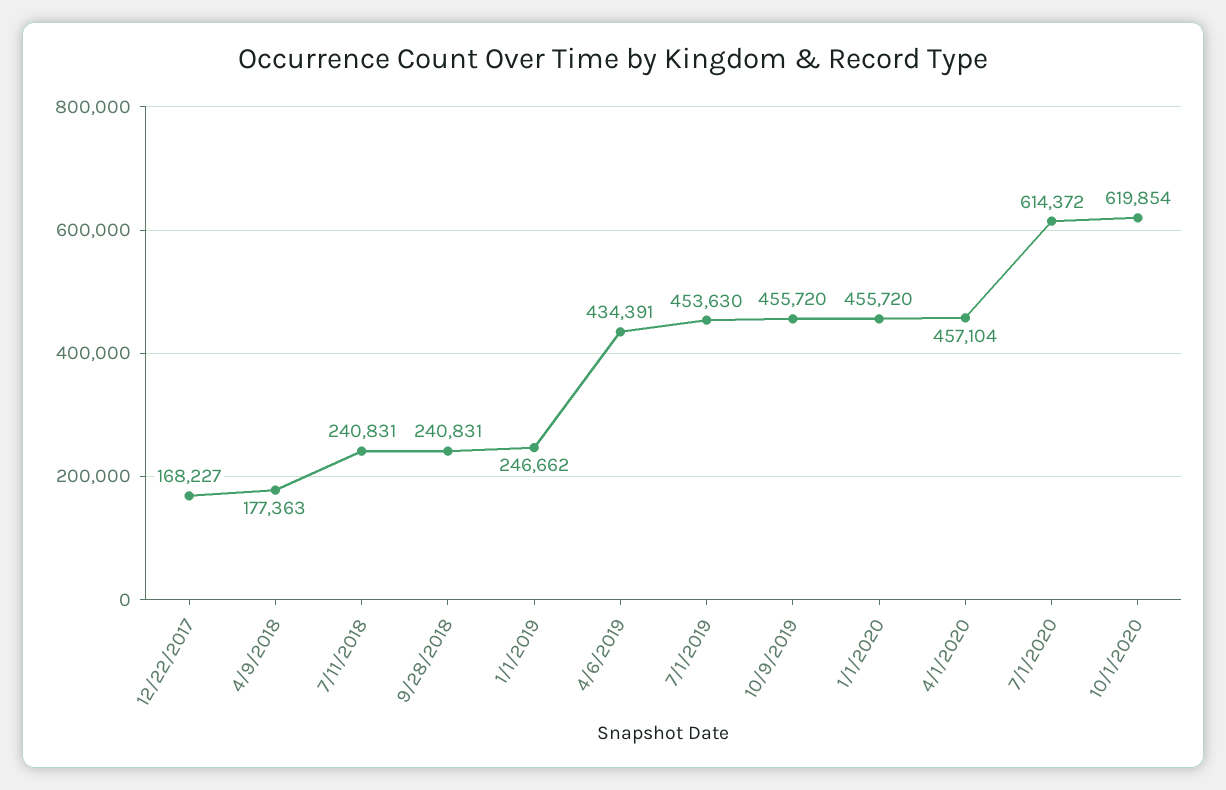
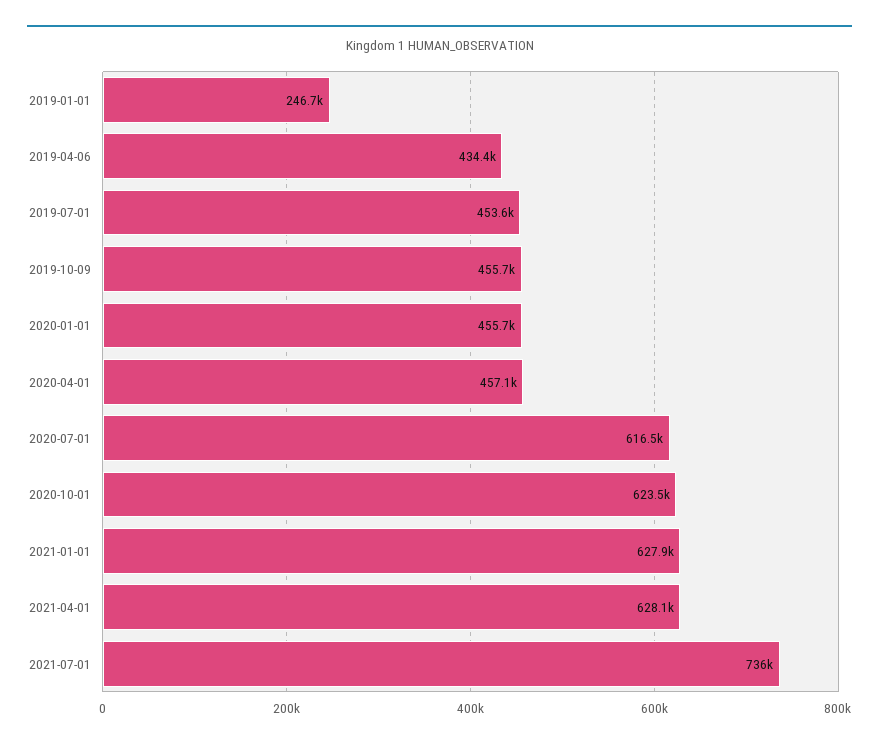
12/22/2017: 168227 -> none
4/9/2018: 177363 -> none
7/11/2018: 240831 -> none
9/28/2018: 240831 -> none
7/1/2020: 614372 -> 616500
10/1/2020: 619854 -> 623500
2021-01-01: none -> 627900
2021-04-01: none -> 628100
2021-07-01: none -> 736000

